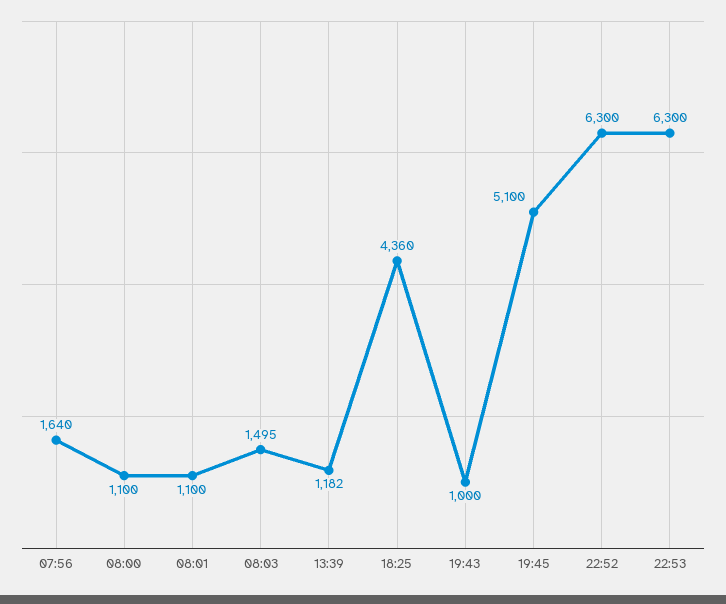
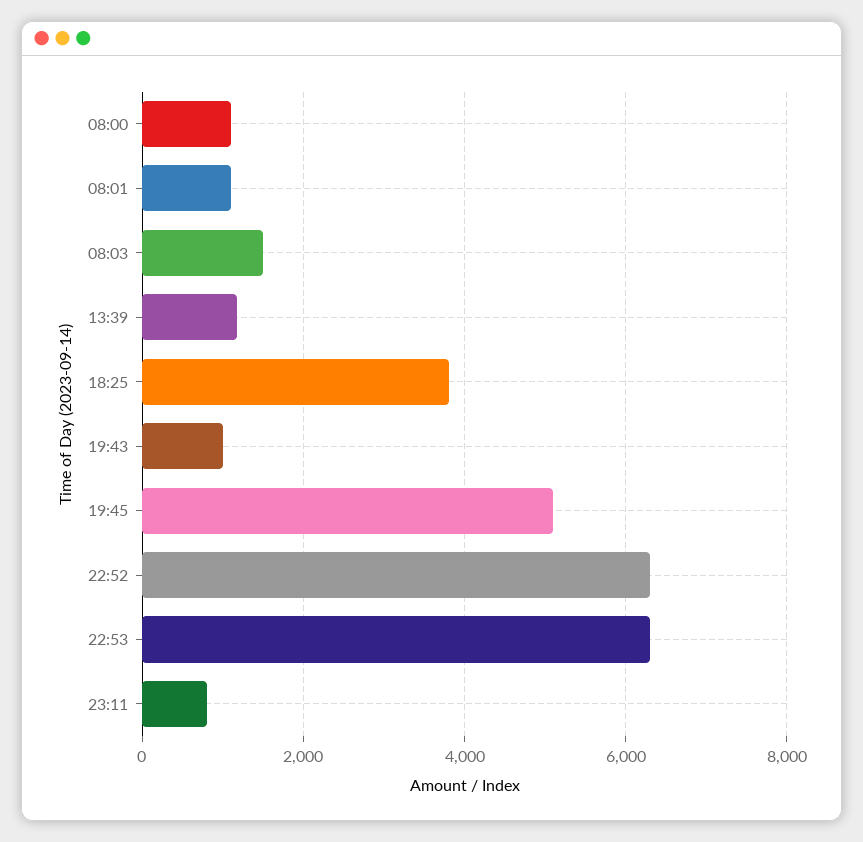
07:56: 1640 -> none
18:25: 4360 -> 3800
23:11: none -> 800

